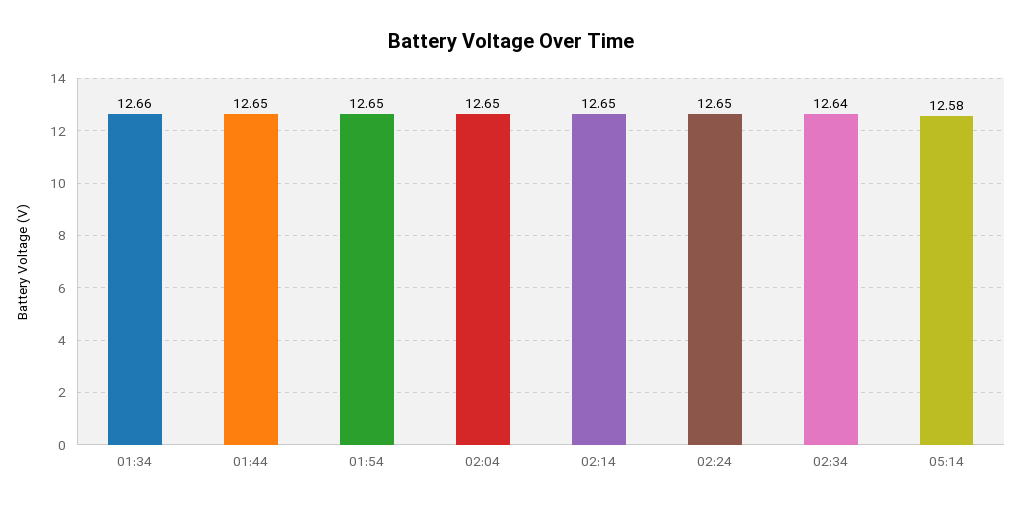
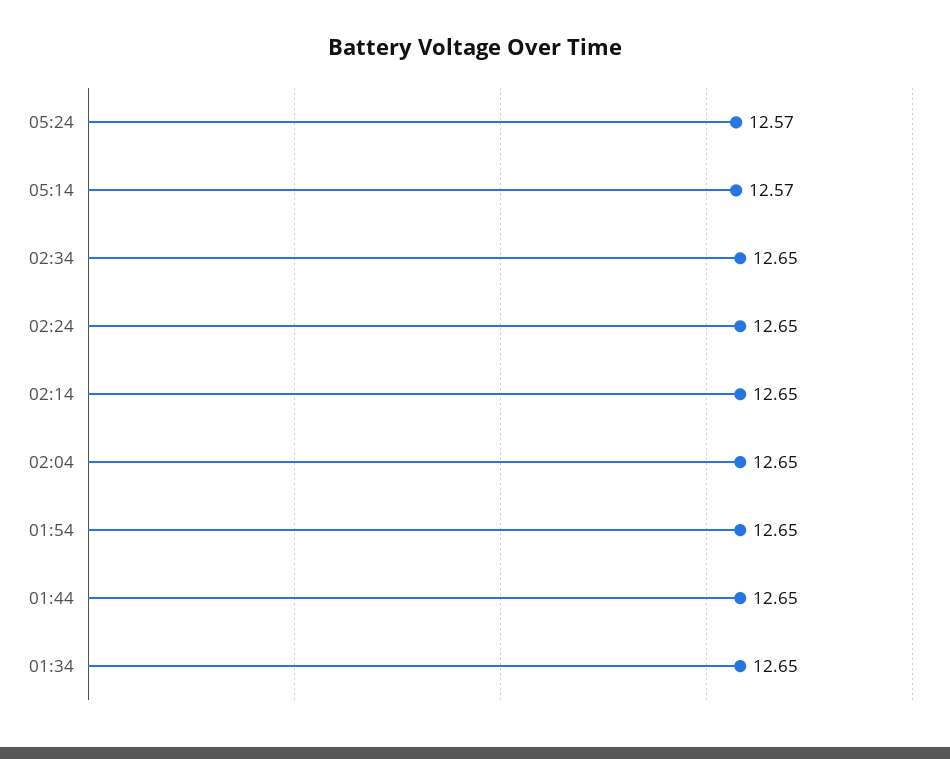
01:34: 12.66 -> 12.65
02:34: 12.64 -> 12.65
05:14: 12.58 -> 12.57
05:24: none -> 12.57

